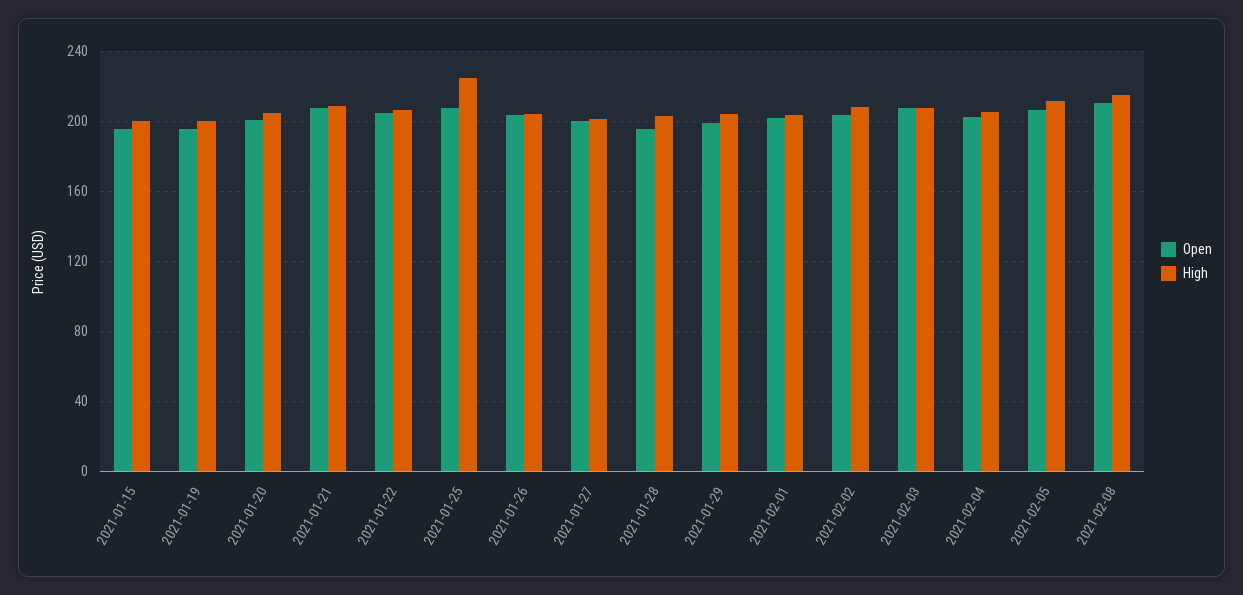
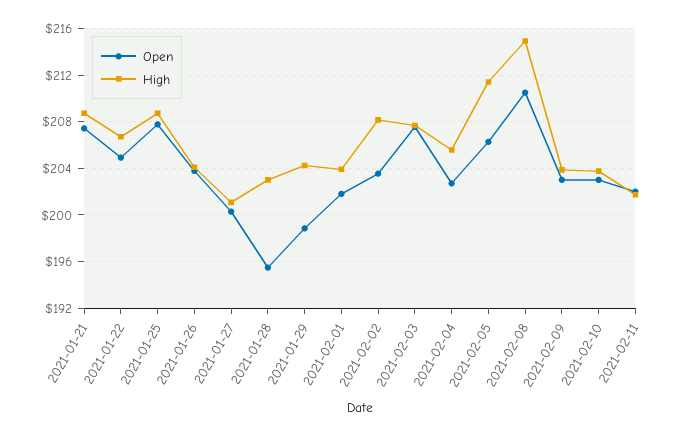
Open, 2021-01-15: 195 -> none
High, 2021-01-15: 200 -> none
Open, 2021-01-19: 195 -> none
High, 2021-01-19: 200 -> none
Open, 2021-01-20: 200 -> none
High, 2021-01-20: 205 -> none
High, 2021-01-25: 225 -> 209
Open, 2021-02-09: none -> 203
High, 2021-02-09: none -> 204
Open, 2021-02-10: none -> 203
High, 2021-02-10: none -> 204
Open, 2021-02-11: none -> 202
High, 2021-02-11: none -> 202

